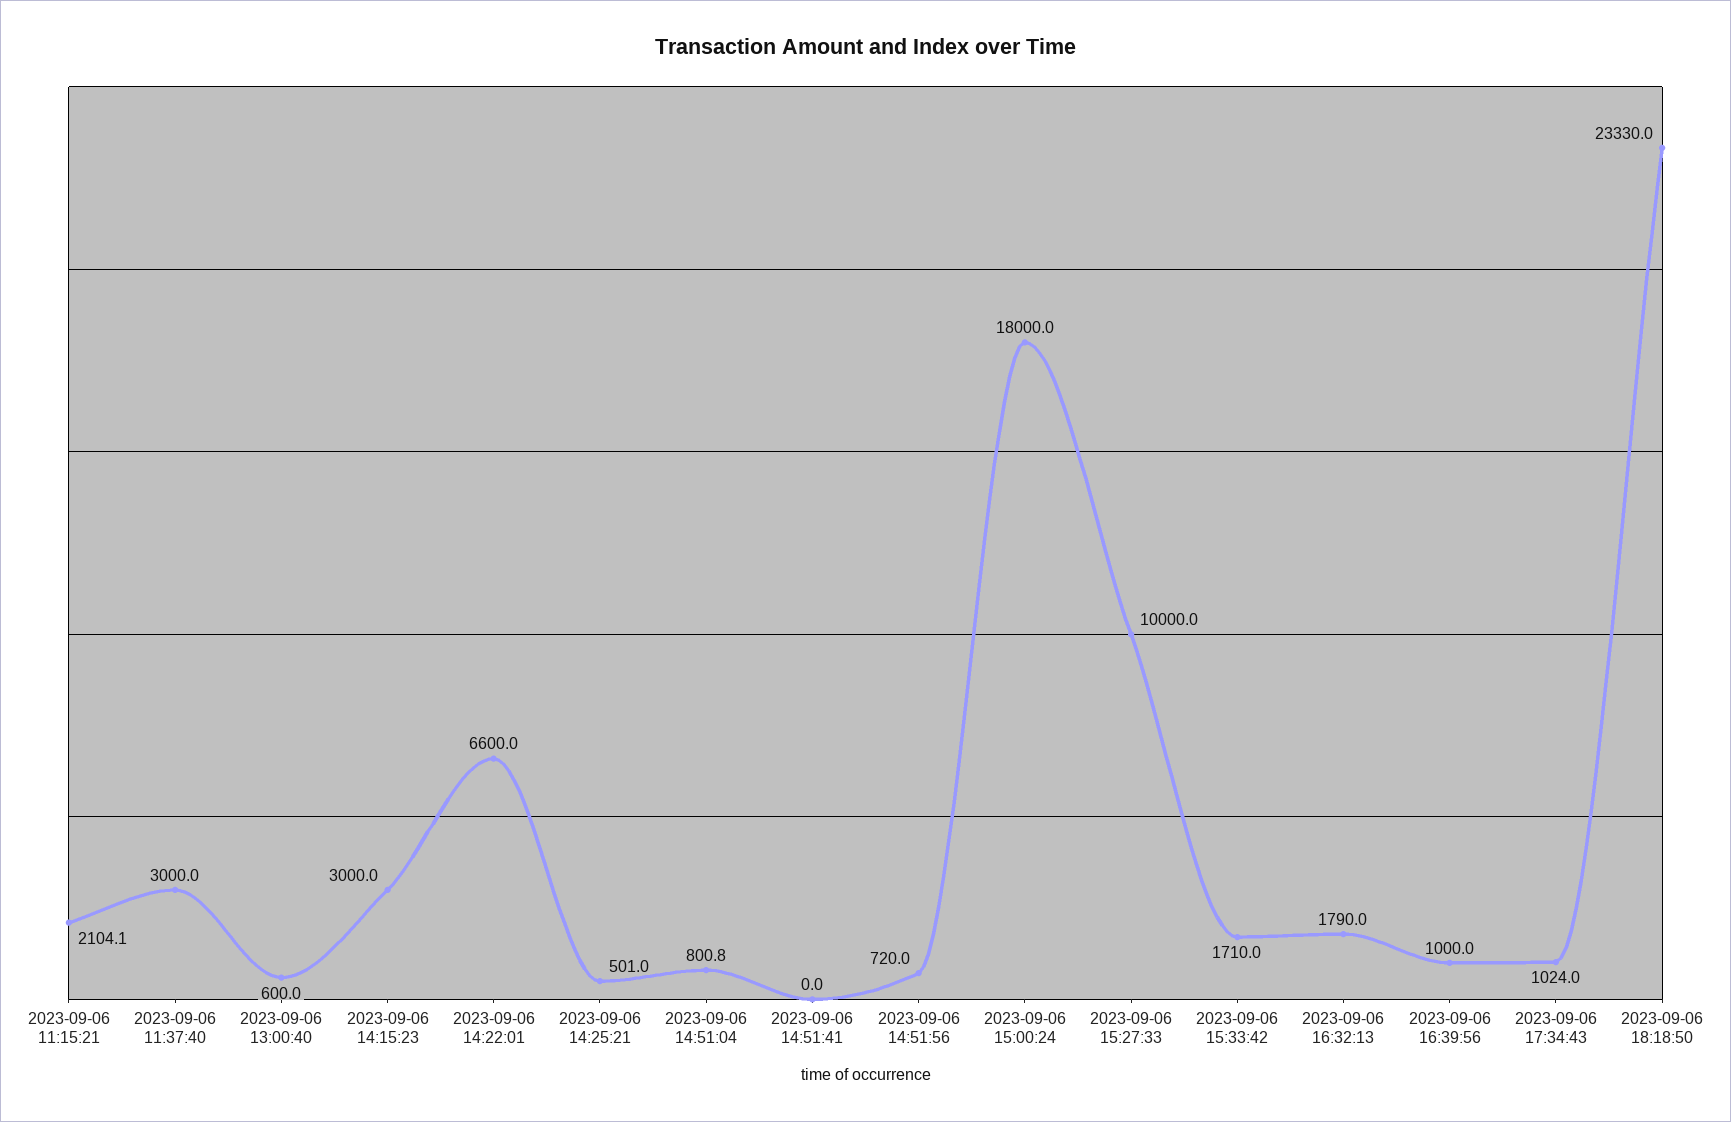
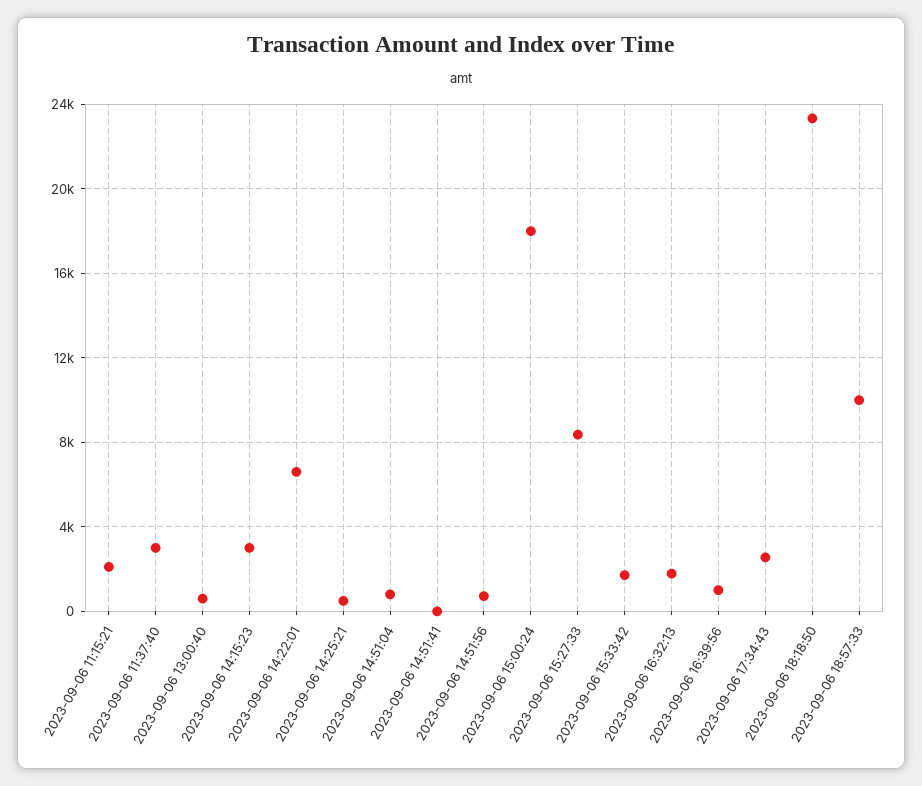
2023-09-06 15:27:33: 10000 -> 8500
2023-09-06 17:34:43: 1024 -> 2500
2023-09-06 18:57:33: none -> 10000

